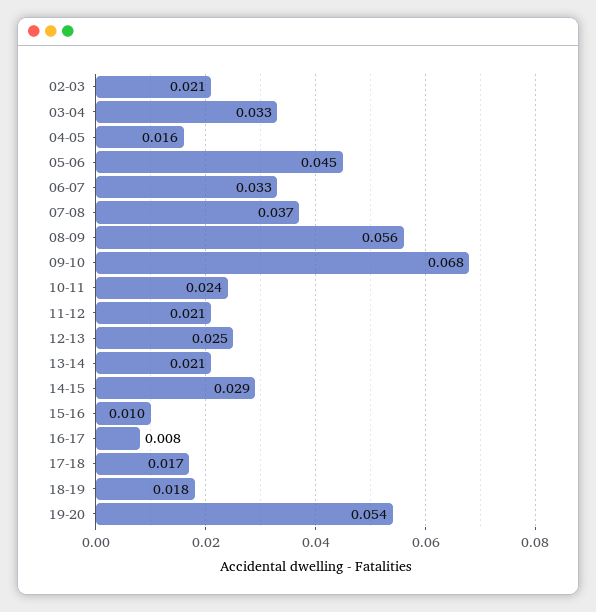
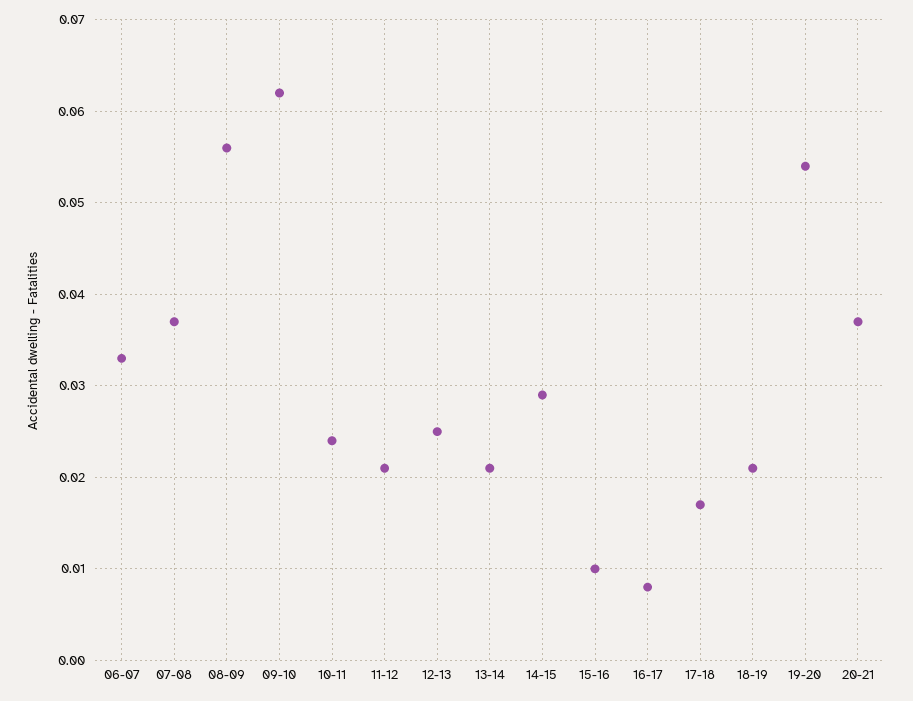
02-03: 0.021 -> none
03-04: 0.033 -> none
04-05: 0.016 -> none
05-06: 0.045 -> none
09-10: 0.068 -> 0.062
18-19: 0.018 -> 0.021
20-21: none -> 0.037

